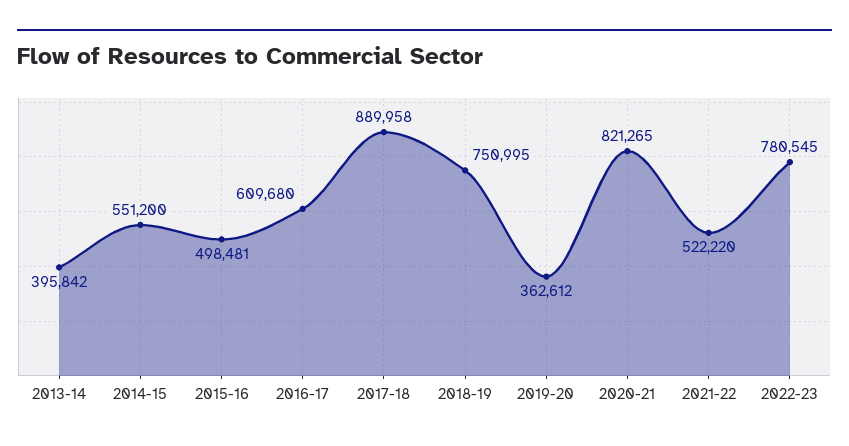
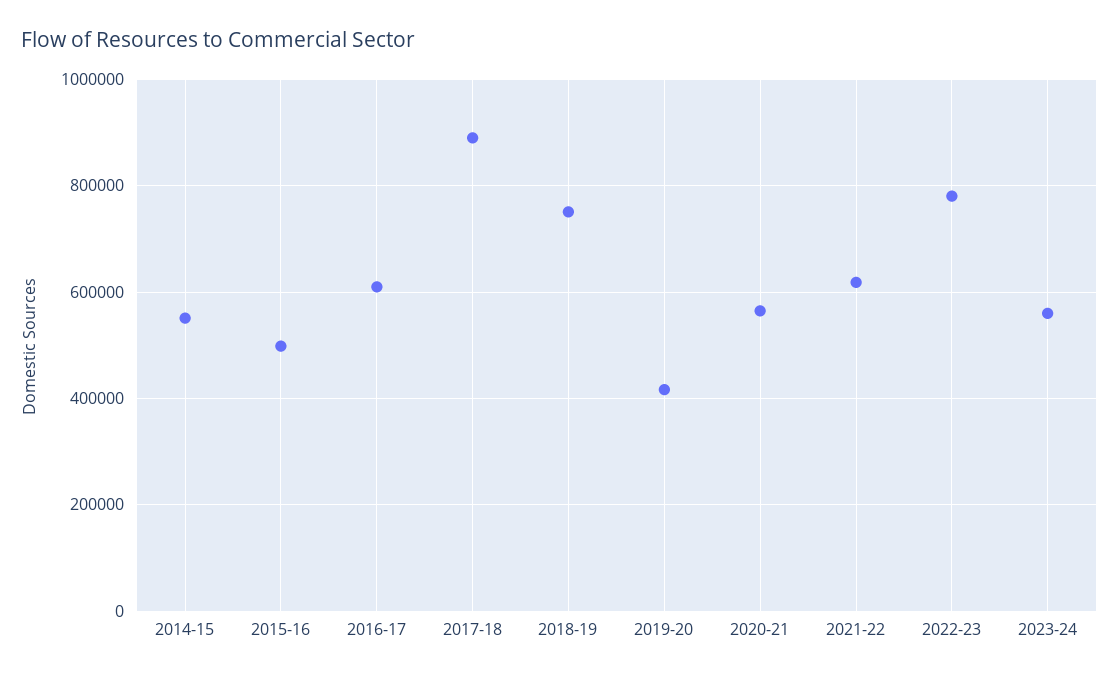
2013-14: 395842 -> none
2019-20: 362612 -> 420000
2020-21: 821265 -> 560000
2021-22: 522220 -> 620000
2023-24: none -> 560000

